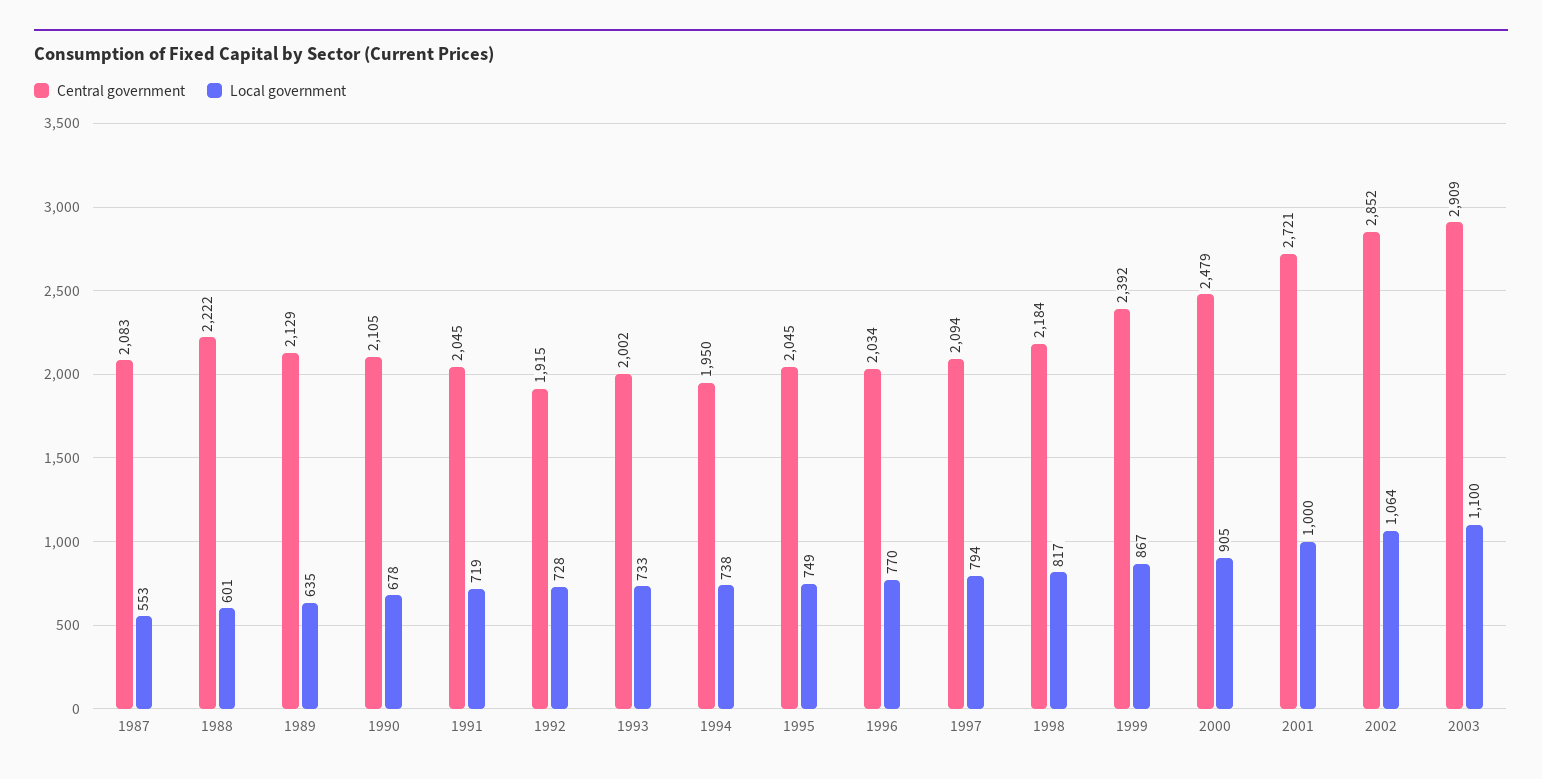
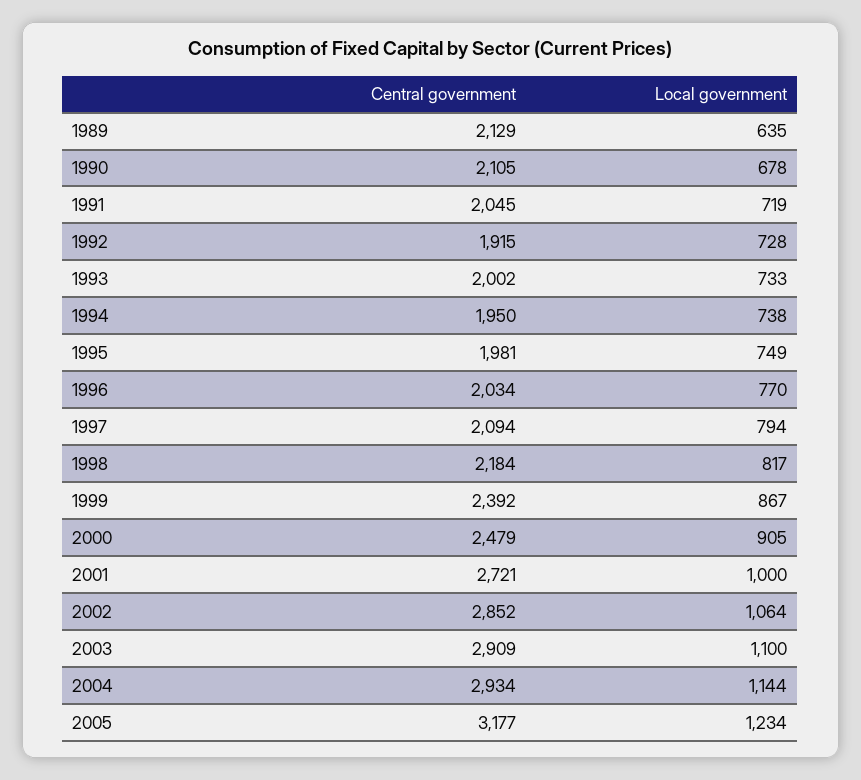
Central government, 1987: 2083 -> none
Local government, 1987: 553 -> none
Central government, 1988: 2222 -> none
Local government, 1988: 601 -> none
Central government, 1995: 2045 -> 1981
Central government, 2004: none -> 2934
Local government, 2004: none -> 1144
Central government, 2005: none -> 3177
Local government, 2005: none -> 1234

